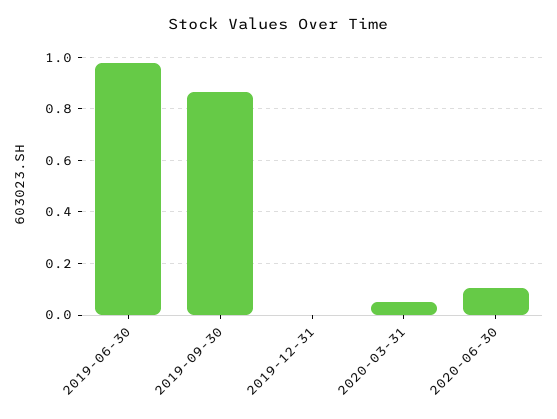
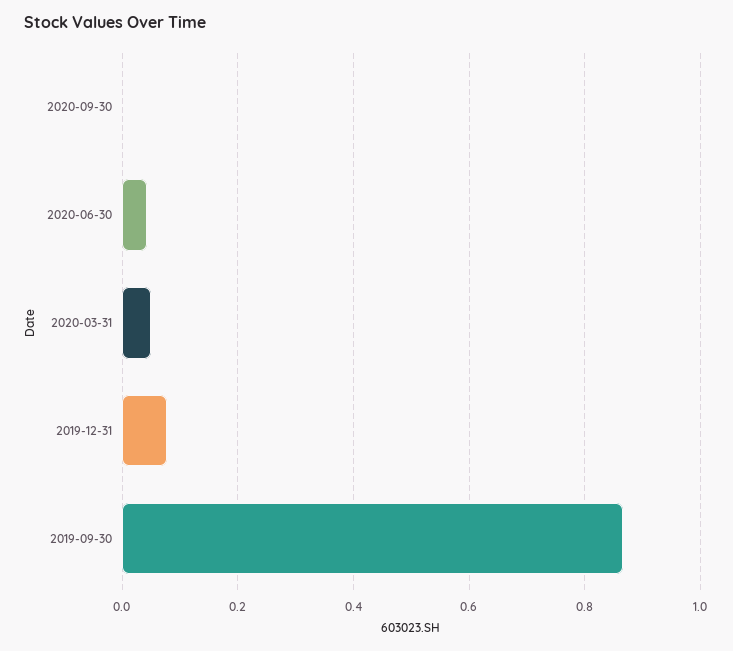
2019-06-30: 0.975 -> none
2019-12-31: 0 -> 0.08
2020-06-30: 0.1 -> 0.04
2020-09-30: none -> 0

